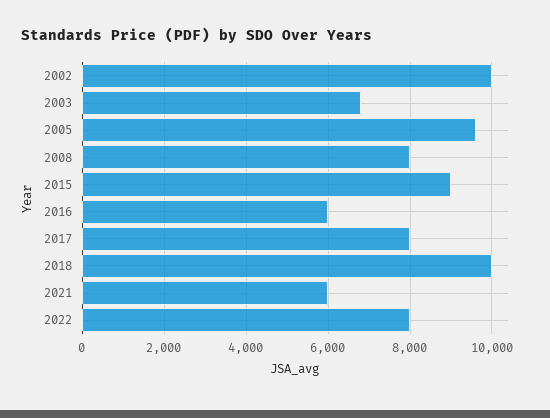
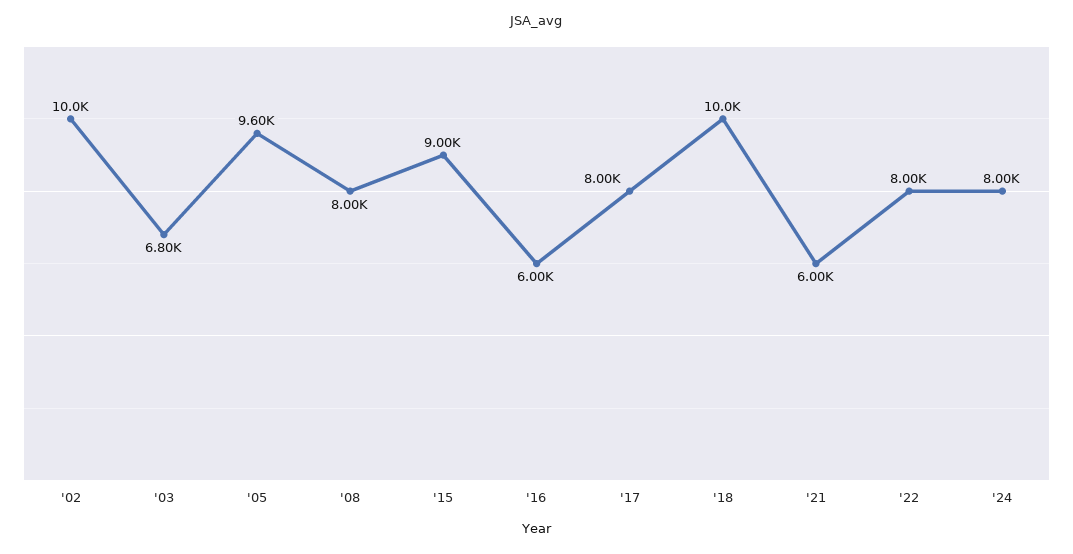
'24: none -> 8000

